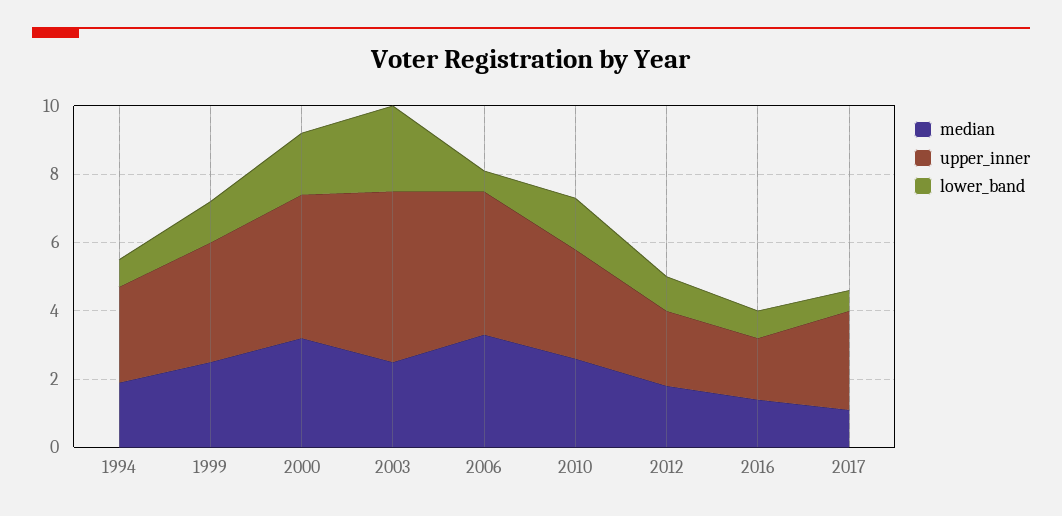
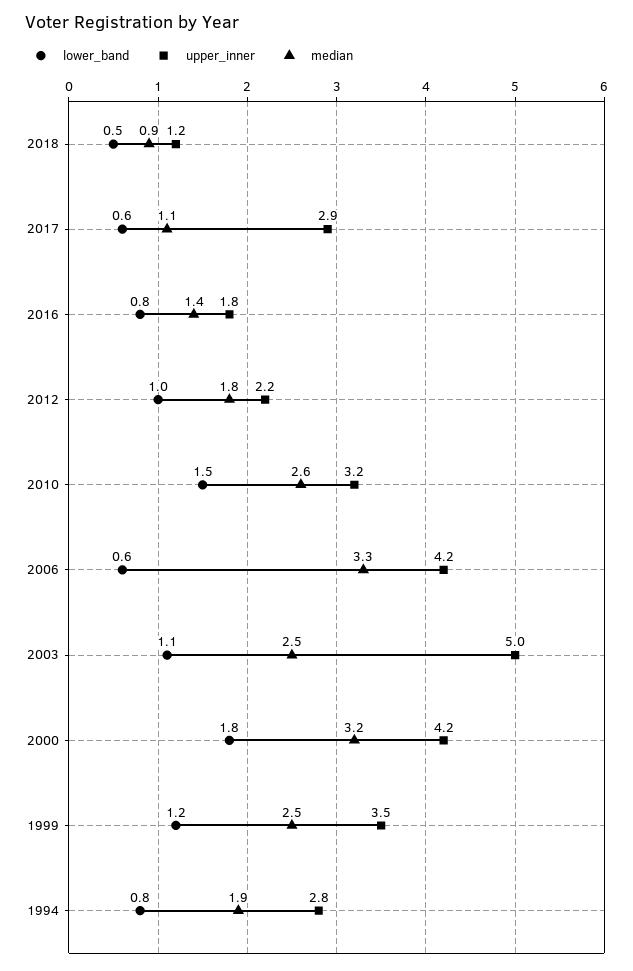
lower_band, 2003: 2.5 -> 1.1
lower_band, 2018: none -> 0.5
upper_inner, 2018: none -> 1.2
median, 2018: none -> 0.9

